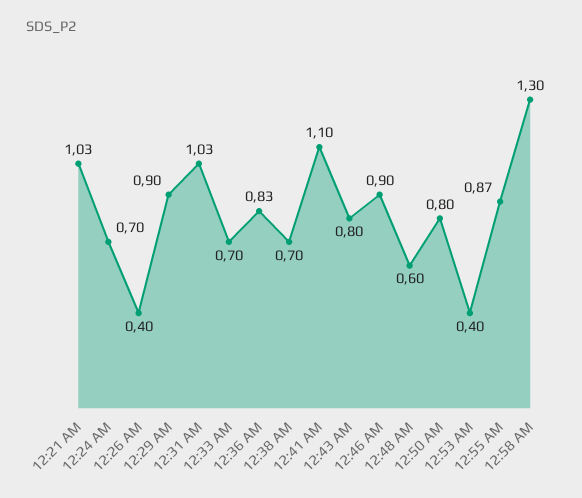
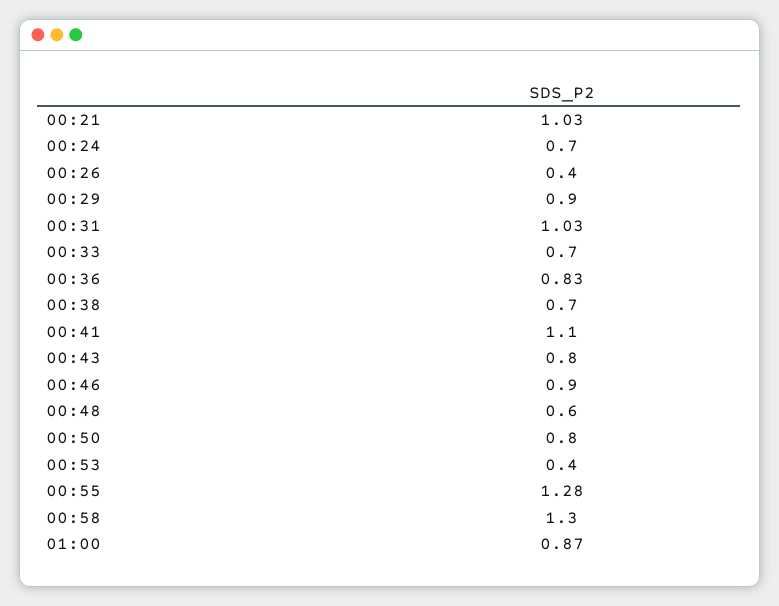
12:55 AM: 0.87 -> 1.28
01:00: none -> 0.87

